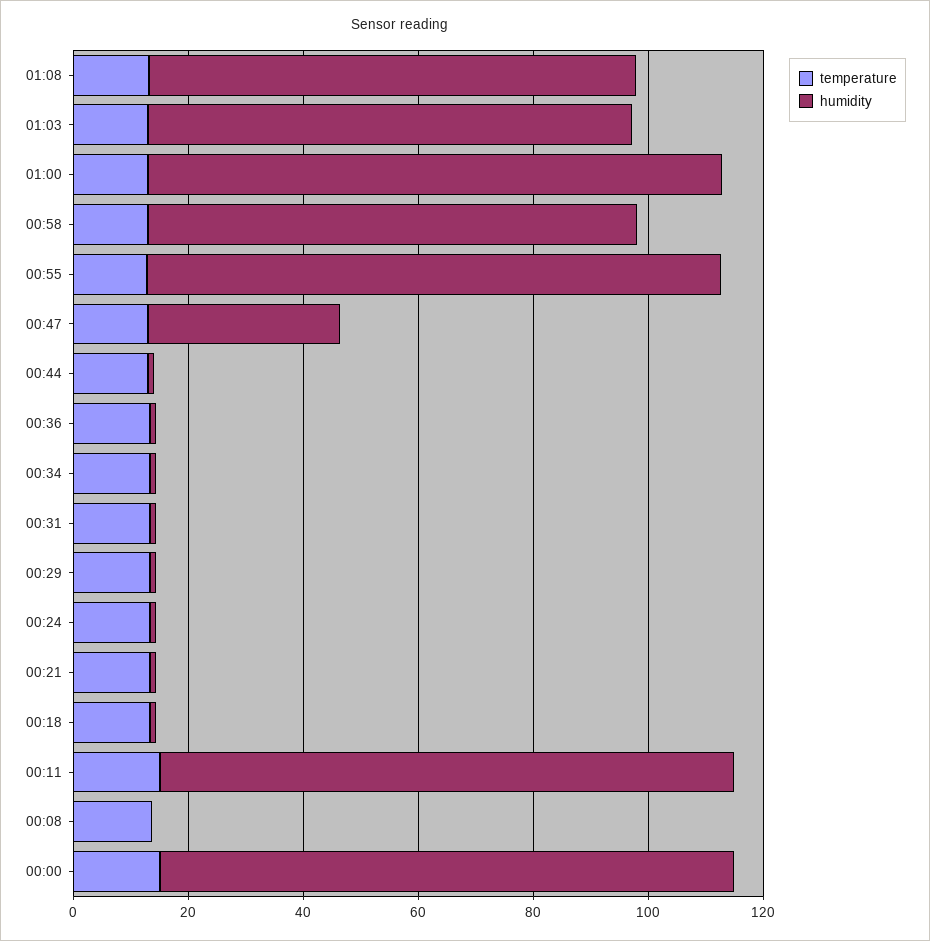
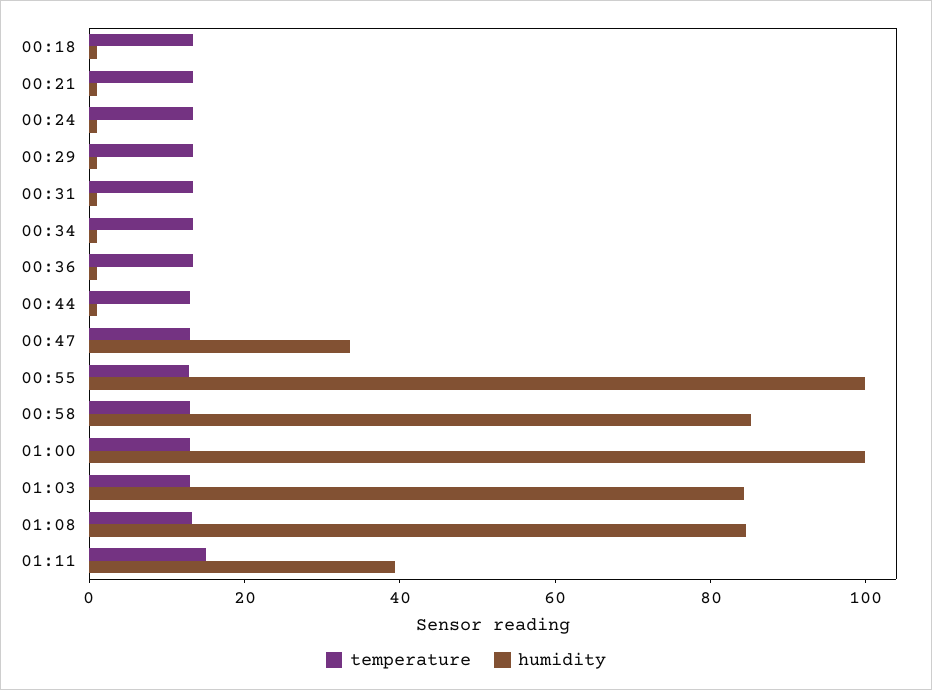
temperature, 00:11: 15 -> none
humidity, 00:11: 100 -> none
temperature, 00:08: 15 -> none
humidity, 00:08: 0 -> none
temperature, 00:00: 15 -> none
humidity, 00:00: 100 -> none
temperature, 01:11: none -> 15
humidity, 01:11: none -> 40

